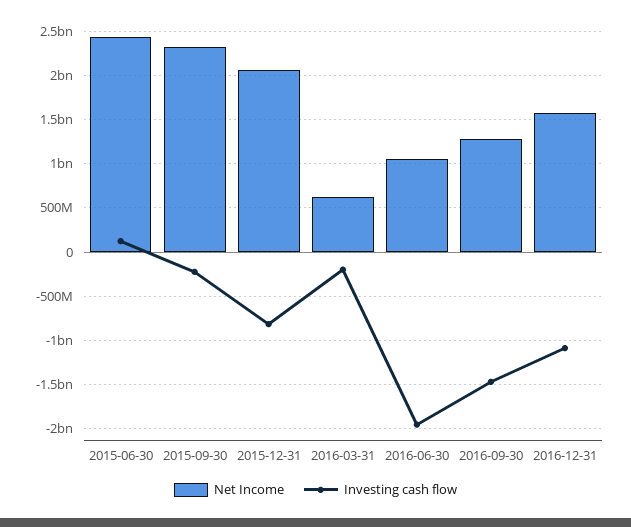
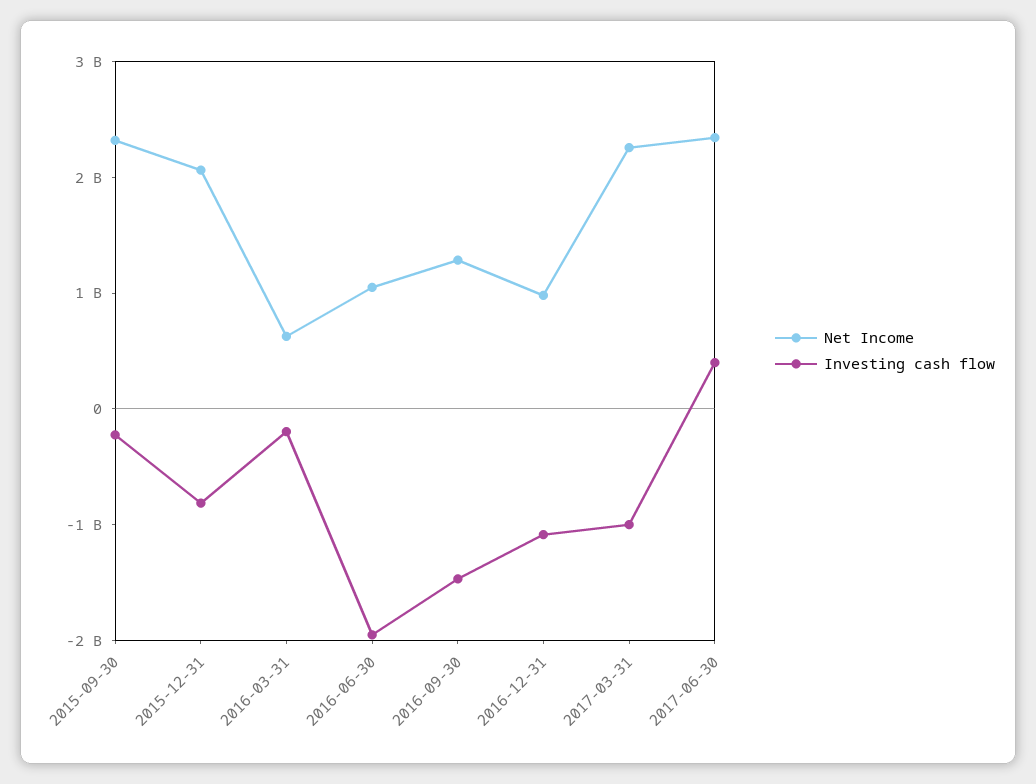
Net Income, 2015-06-30: 2400000000 -> none
Investing cash flow, 2015-06-30: 100000000 -> none
Net Income, 2016-12-31: 1600000000 -> 1000000000
Net Income, 2017-03-31: none -> 2200000000
Investing cash flow, 2017-03-31: none -> -1000000000
Net Income, 2017-06-30: none -> 2400000000
Investing cash flow, 2017-06-30: none -> 400000000

